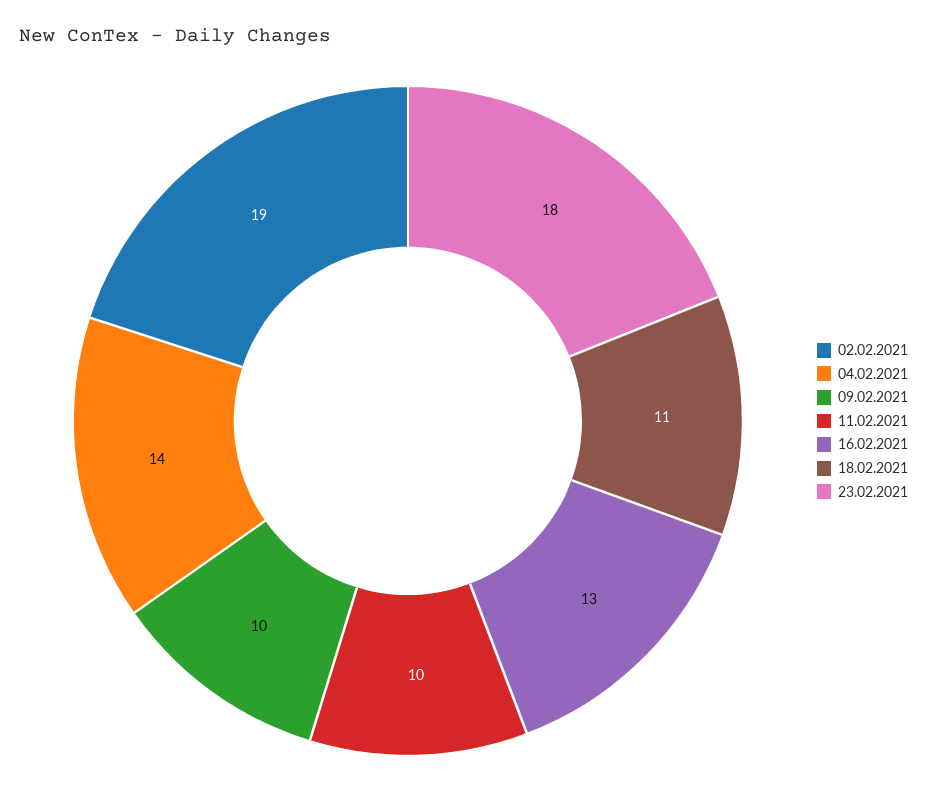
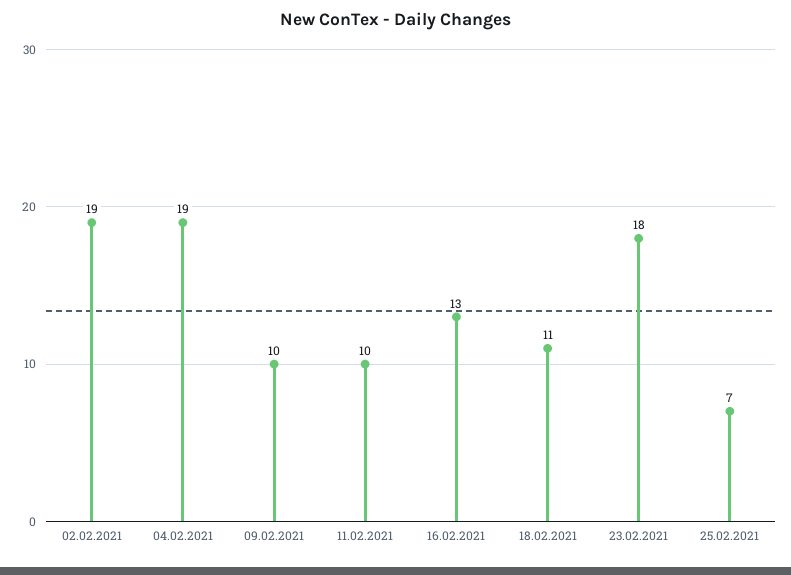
04.02.2021: 14 -> 19
25.02.2021: none -> 7

